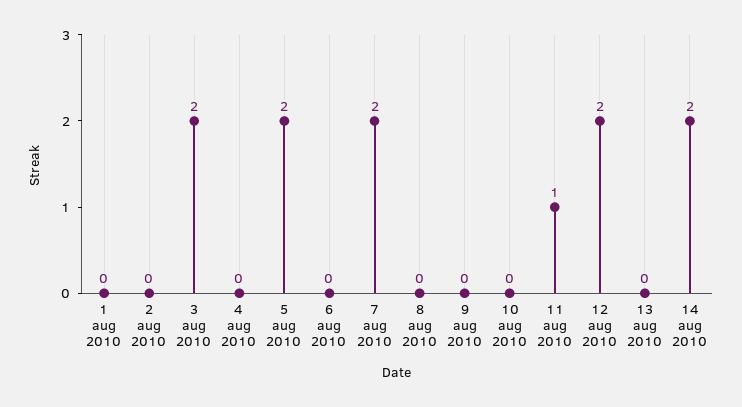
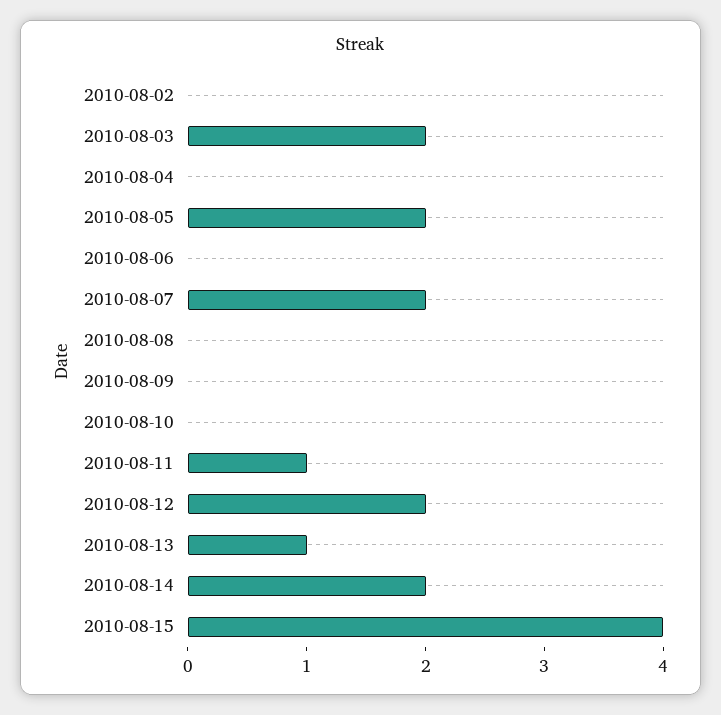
1 aug 2010: 0 -> none
13 aug 2010: 0 -> 1
2010-08-15: none -> 4

